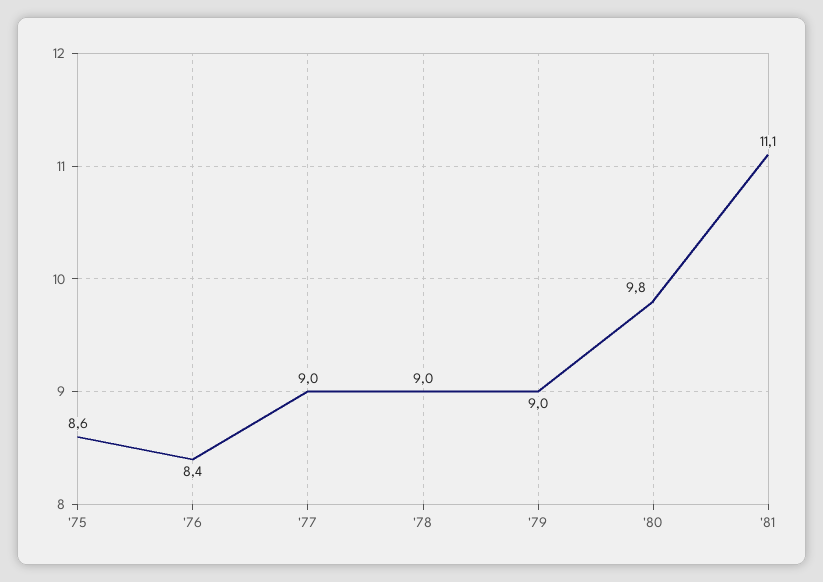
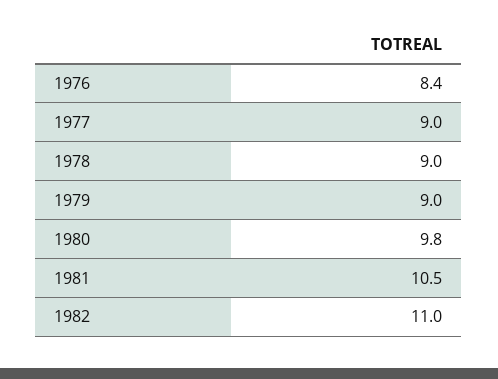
'75: 8.6 -> none
'81: 11.1 -> 10.5
1982: none -> 11

